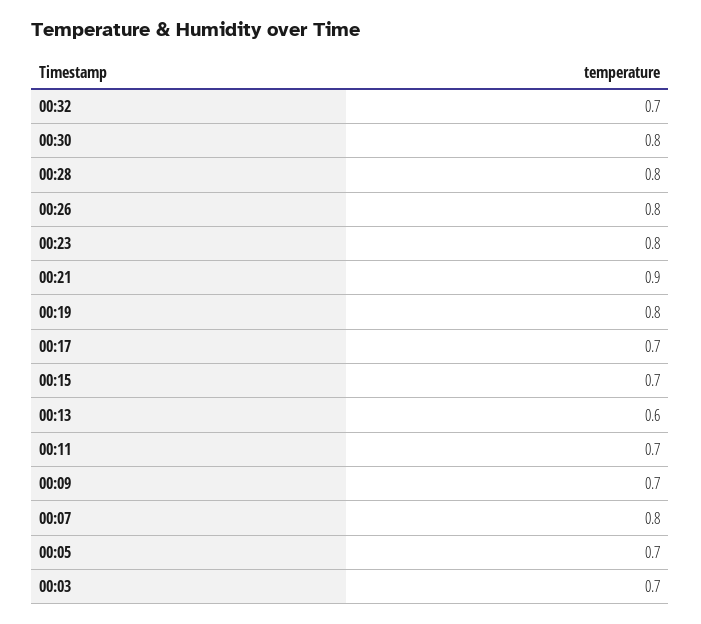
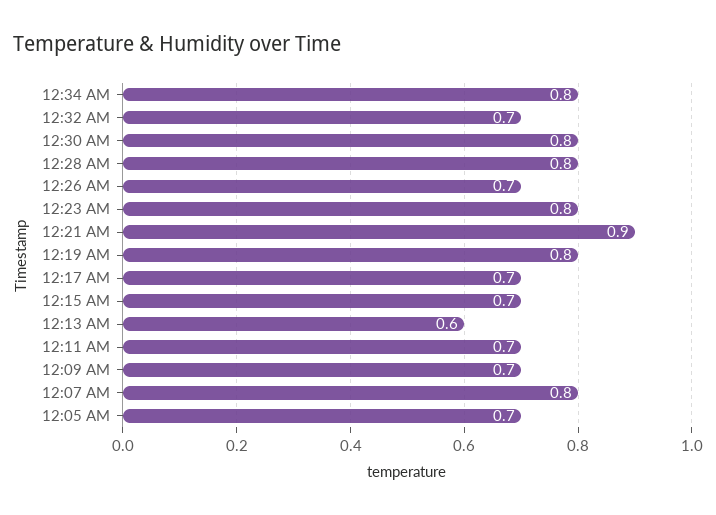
00:26: 0.8 -> 0.7
00:03: 0.7 -> none
12:34 AM: none -> 0.8

